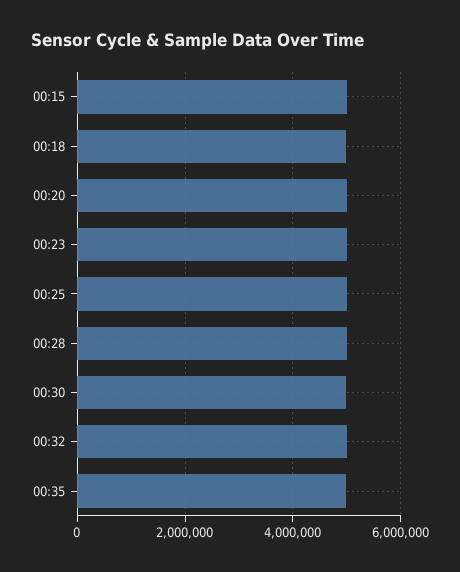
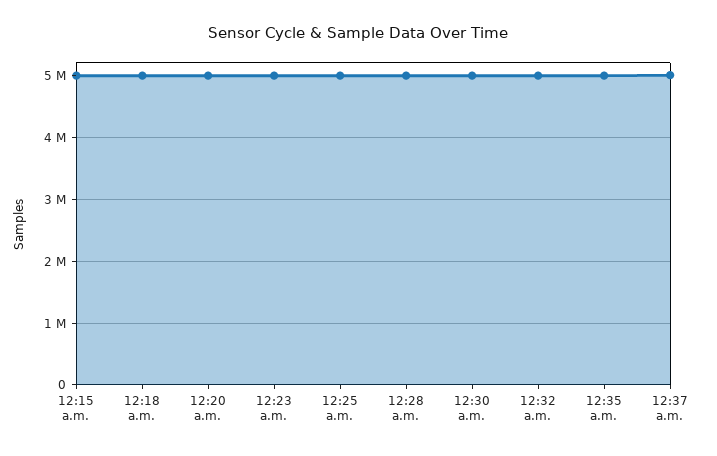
12:37 a.m.: none -> 5000000

